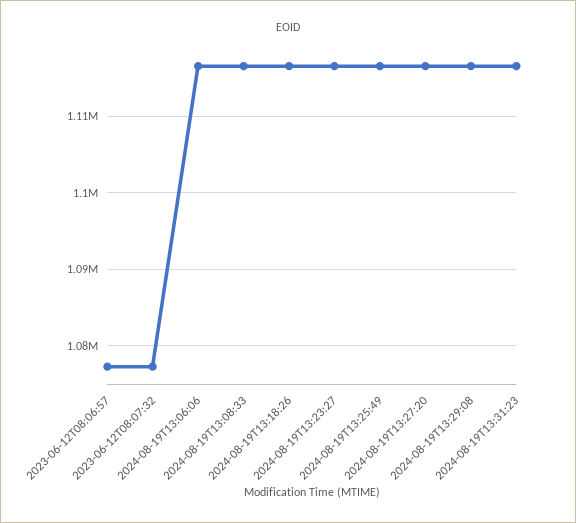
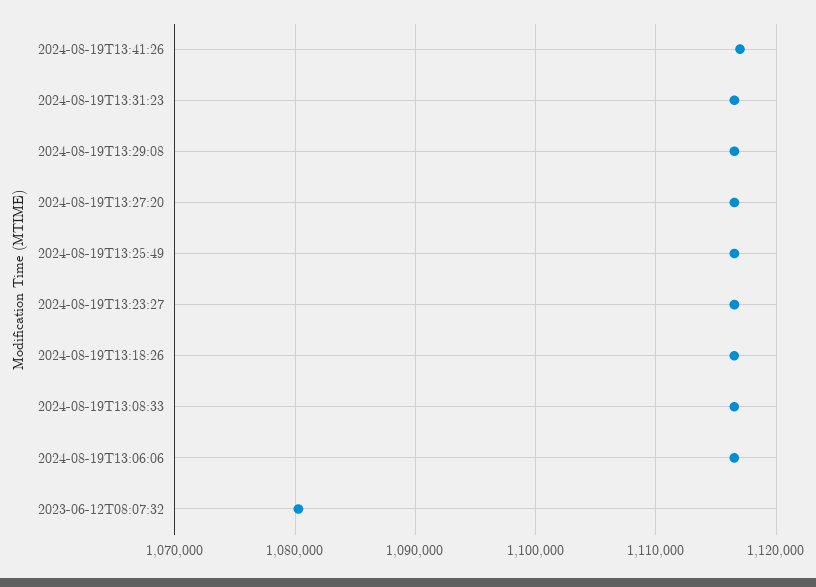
2023-06-12T08:06:57: 1077000 -> none
2023-06-12T08:07:32: 1077000 -> 1080000
2024-08-19T13:41:26: none -> 1117000

